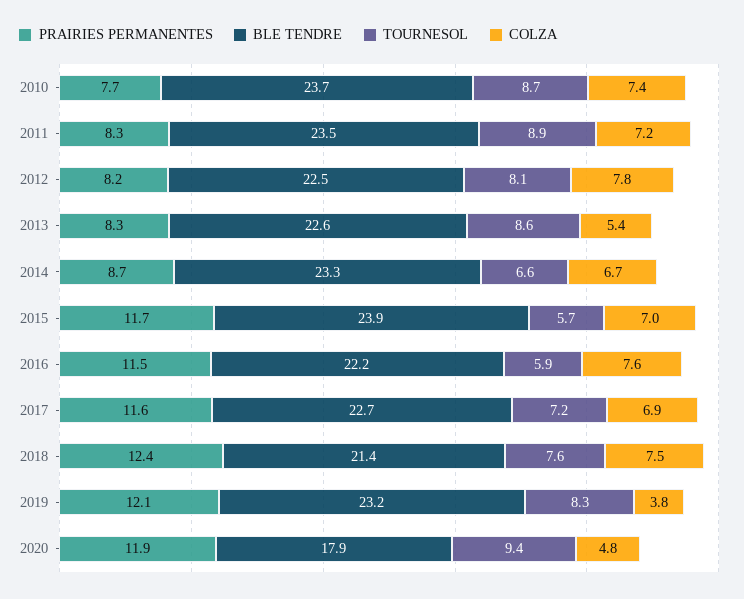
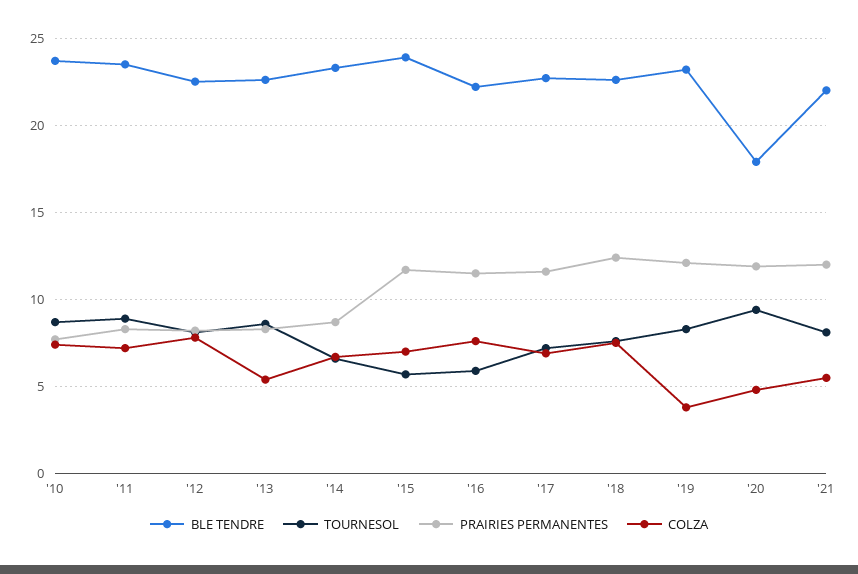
BLE TENDRE, 2018: 21.4 -> 22.5
BLE TENDRE, '21: none -> 22
TOURNESOL, '21: none -> 8
PRAIRIES PERMANENTES, '21: none -> 12
COLZA, '21: none -> 5.5

